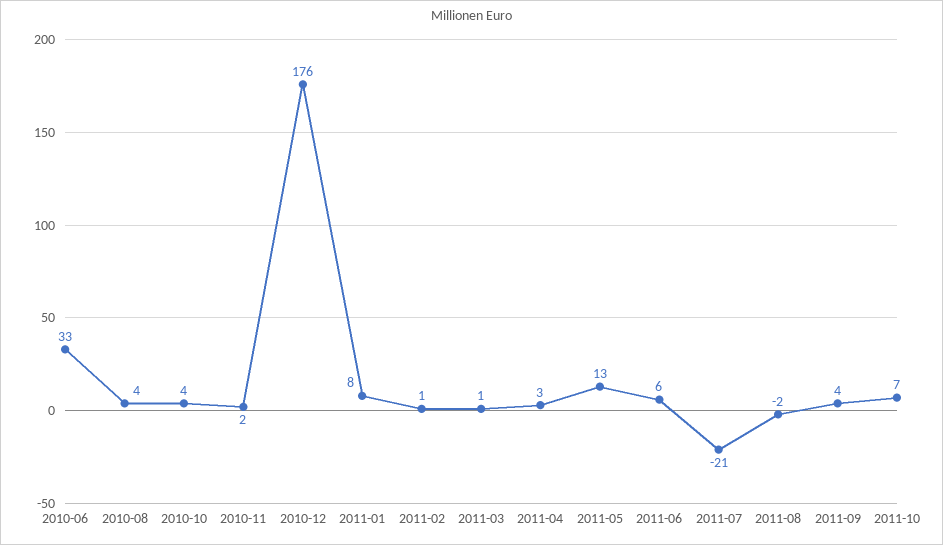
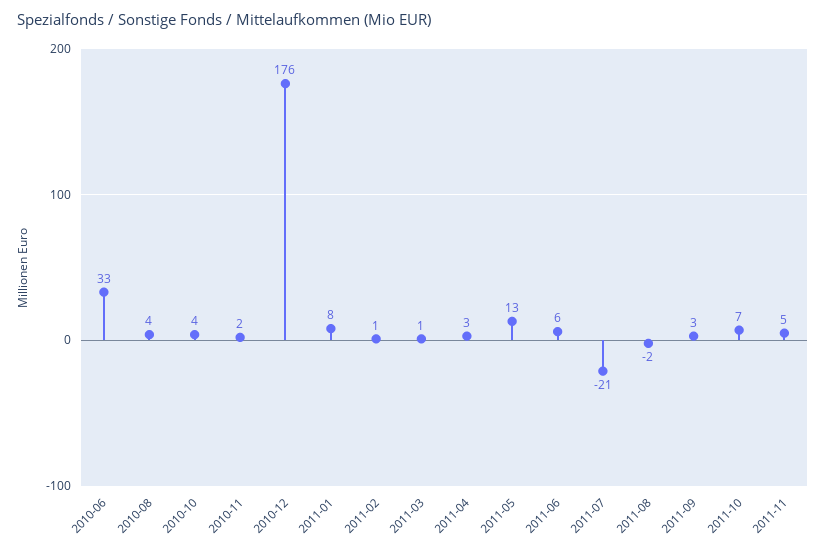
2011-09: 4 -> 3
2011-11: none -> 5

